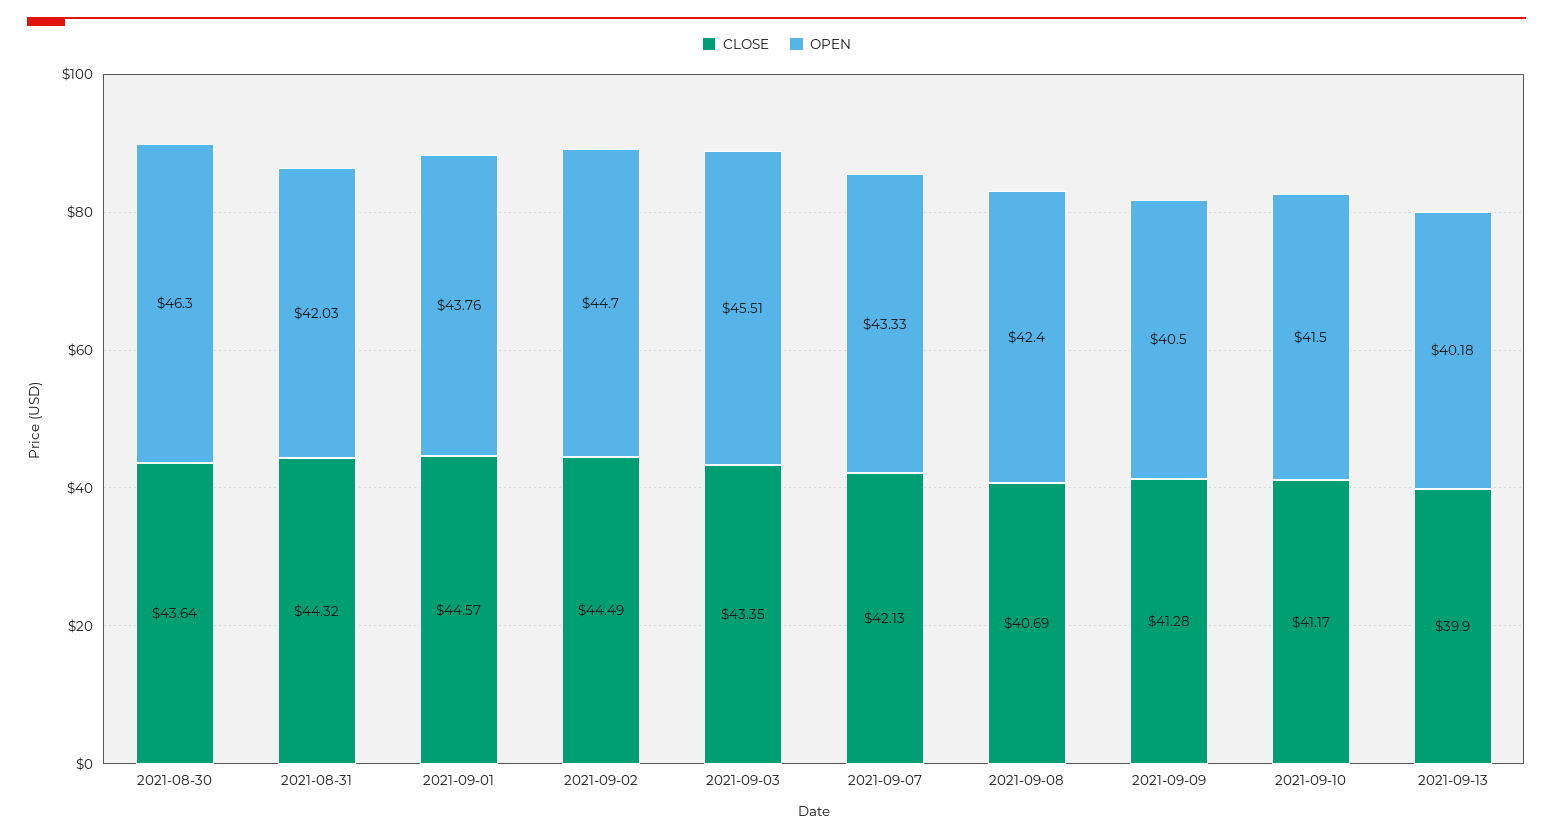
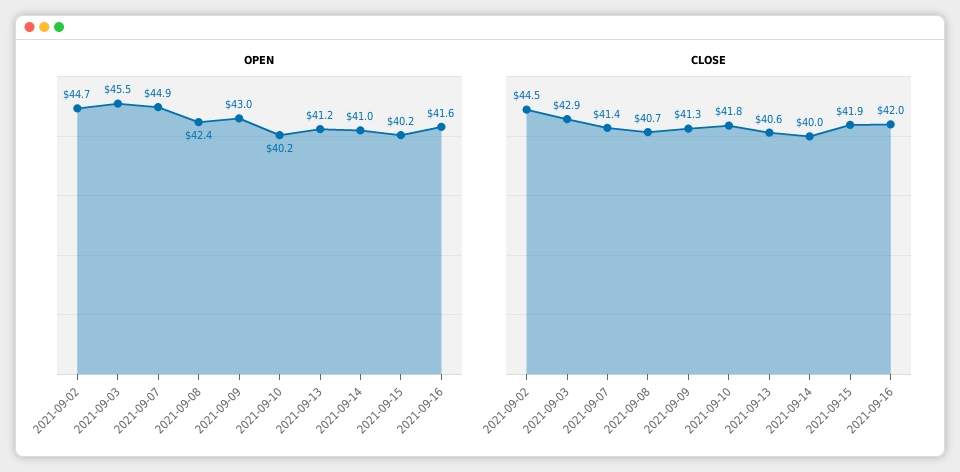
CLOSE, 2021-08-30: 43.64 -> none
OPEN, 2021-08-30: 46.3 -> none
CLOSE, 2021-08-31: 44.32 -> none
OPEN, 2021-08-31: 42.03 -> none
CLOSE, 2021-09-01: 44.57 -> none
OPEN, 2021-09-01: 43.76 -> none
CLOSE, 2021-09-03: 43.35 -> 42.9
CLOSE, 2021-09-07: 42.13 -> 41.4
OPEN, 2021-09-07: 43.33 -> 44.9
OPEN, 2021-09-09: 40.5 -> 43
CLOSE, 2021-09-10: 41.17 -> 41.8
OPEN, 2021-09-10: 41.5 -> 40.2
CLOSE, 2021-09-13: 39.9 -> 40.6
OPEN, 2021-09-13: 40.18 -> 41.2
OPEN, 2021-09-14: none -> 41
OPEN, 2021-09-15: none -> 40.2
OPEN, 2021-09-16: none -> 41.6
CLOSE, 2021-09-14: none -> 40
CLOSE, 2021-09-15: none -> 41.9
CLOSE, 2021-09-16: none -> 42

